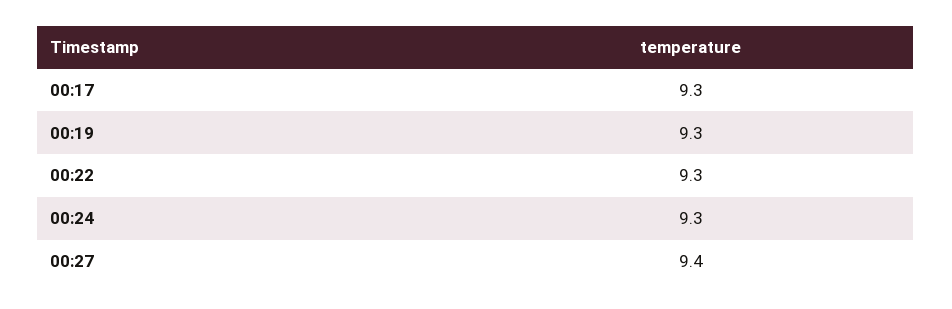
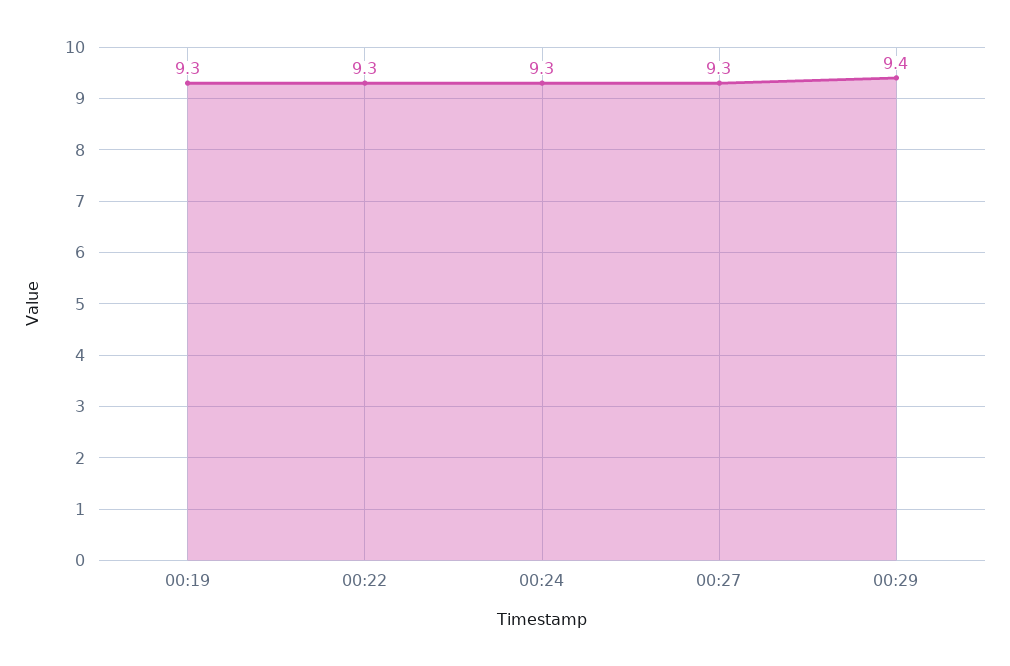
00:17: 9.3 -> none
00:27: 9.4 -> 9.3
00:29: none -> 9.4

